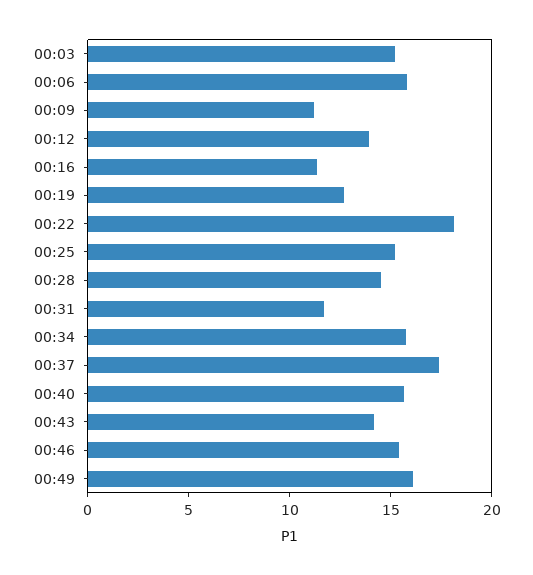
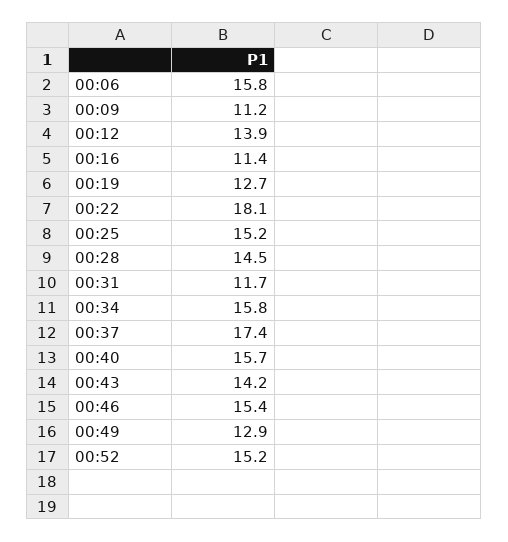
00:03: 15 -> none
00:49: 16 -> 12.9
00:52: none -> 15.2

